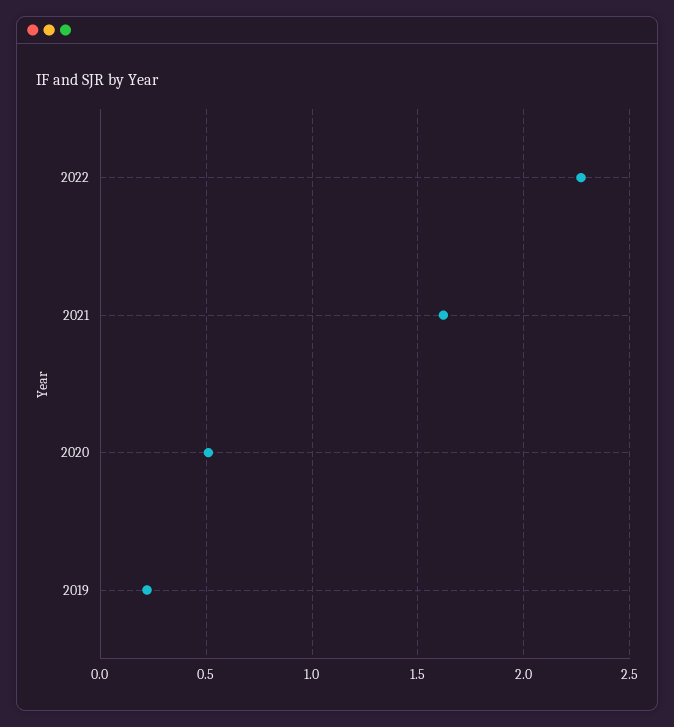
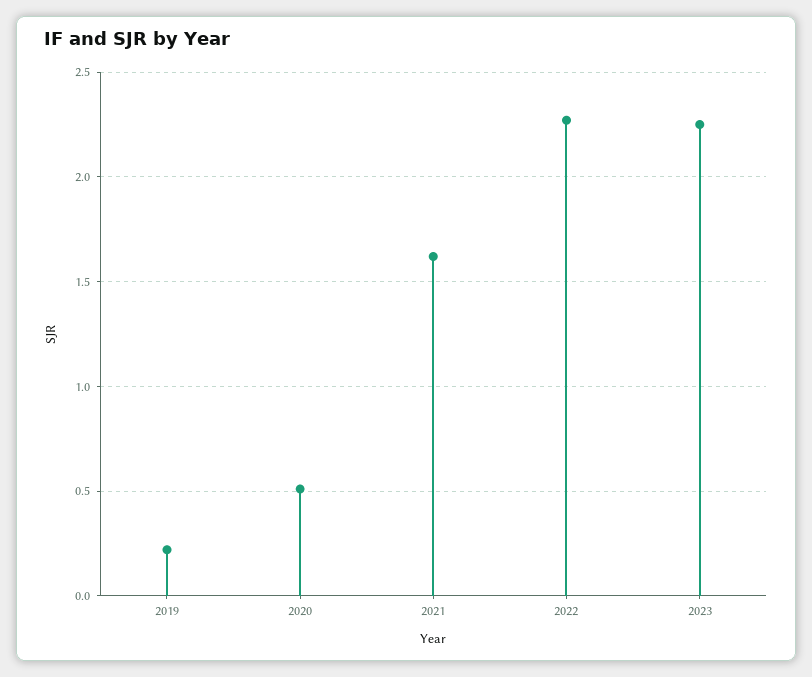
2023: none -> 2.25

